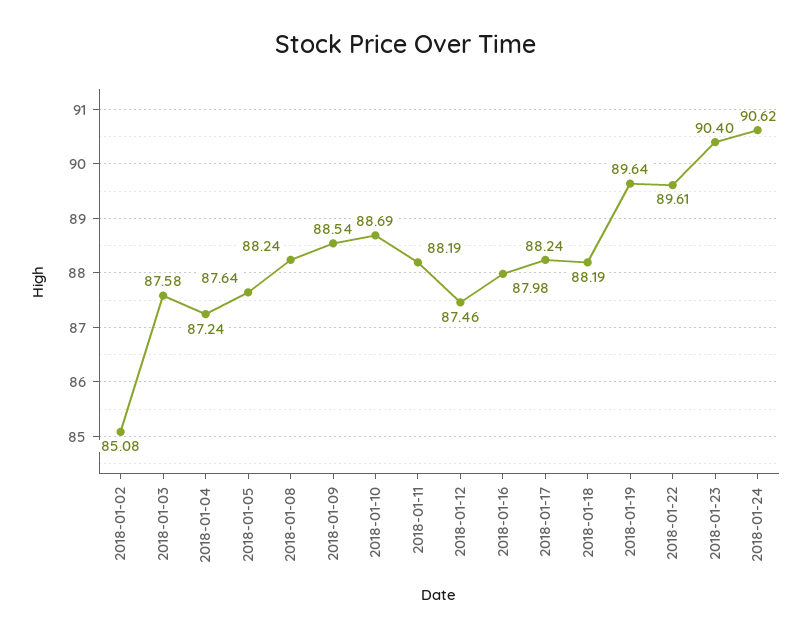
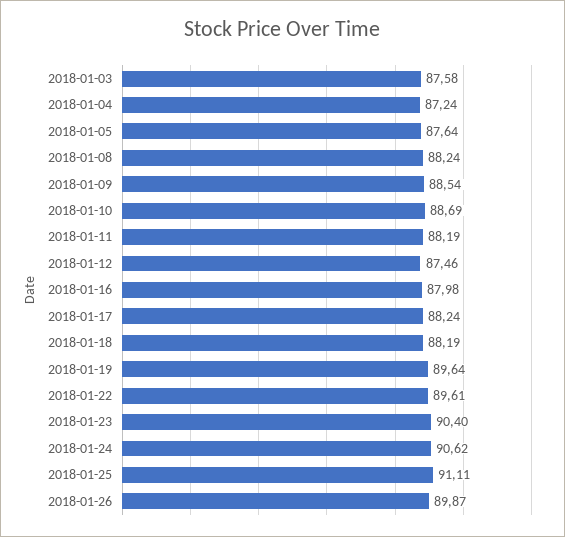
2018-01-02: 85.08 -> none
2018-01-25: none -> 91.11
2018-01-26: none -> 89.87

